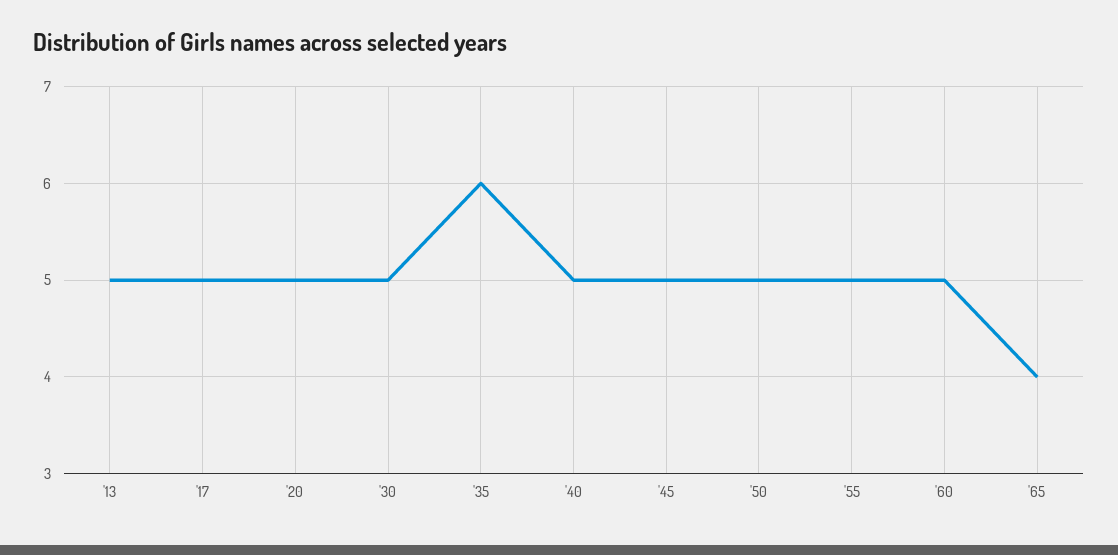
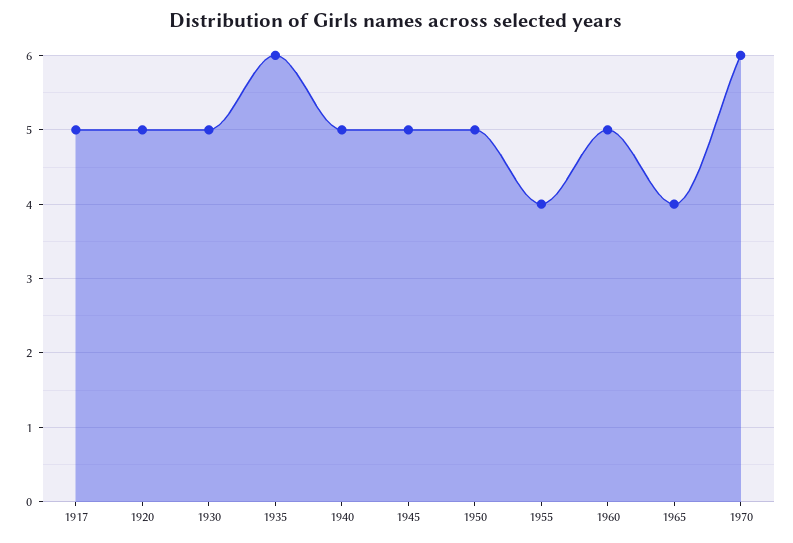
'13: 5 -> none
'55: 5 -> 4
1970: none -> 6

